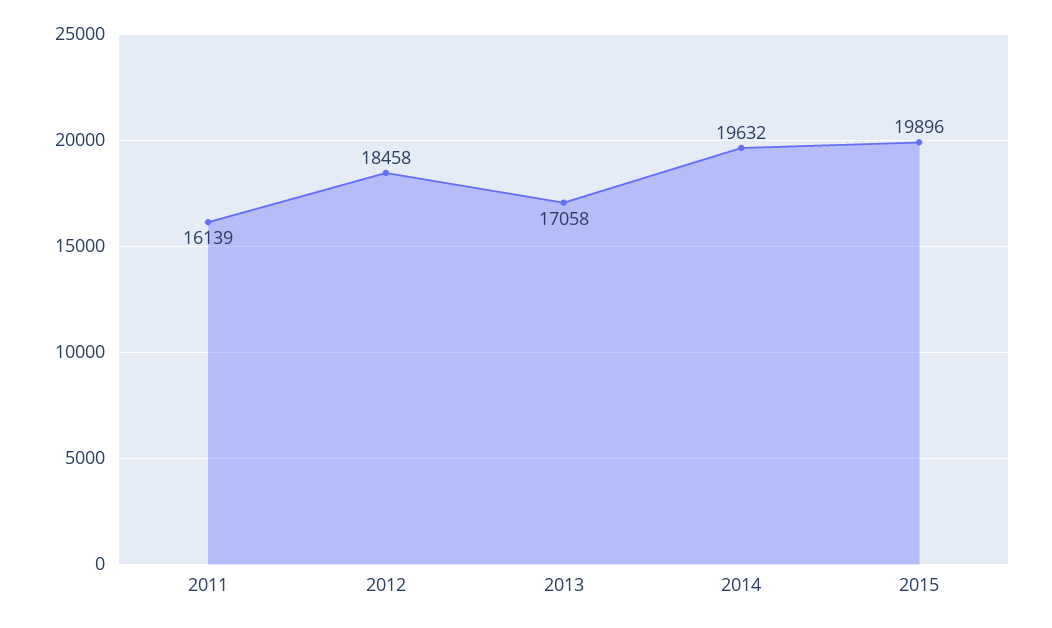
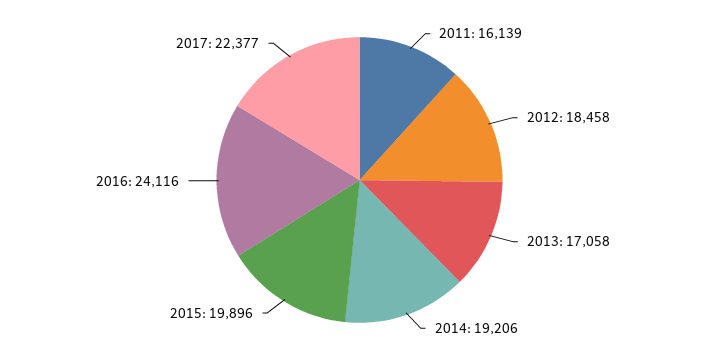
2014: 19632 -> 19206
2016: none -> 24116
2017: none -> 22377

